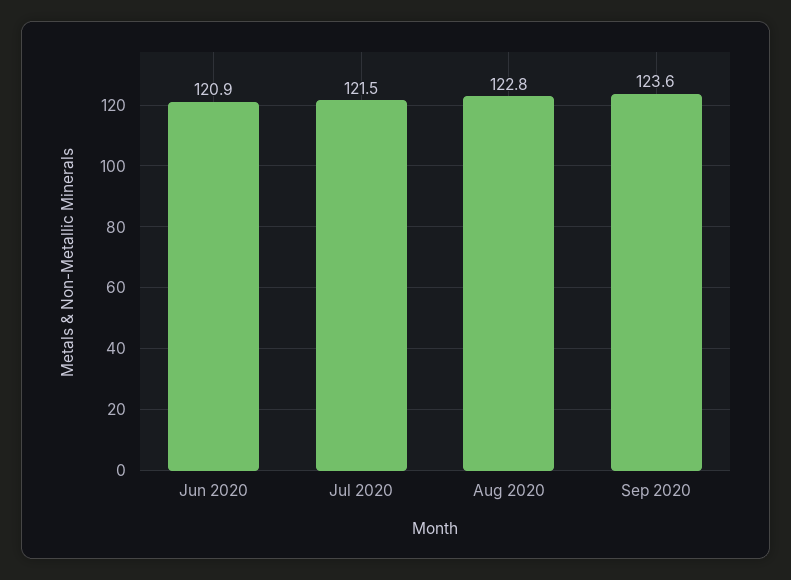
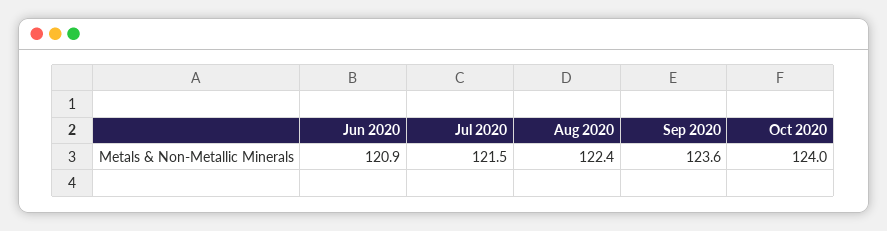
Aug 2020: 122.8 -> 122.4
Oct 2020: none -> 124

